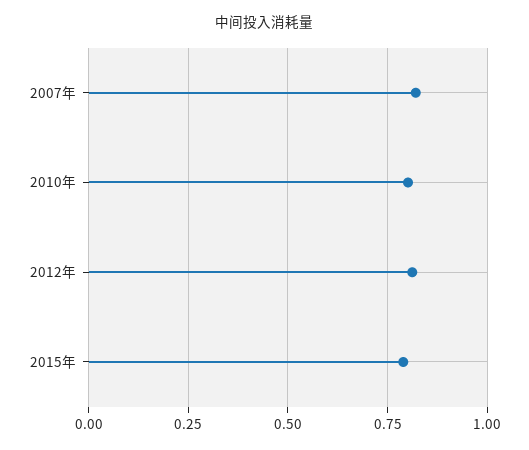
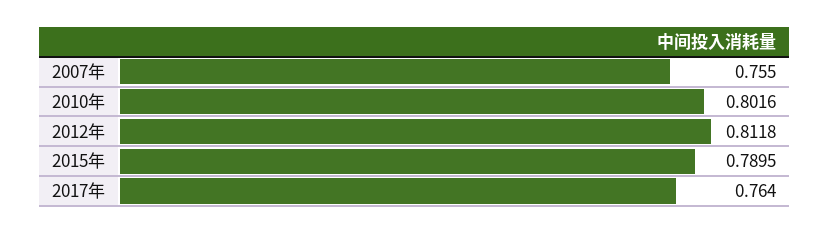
2007年: 0.825 -> 0.755
2017年: none -> 0.764

